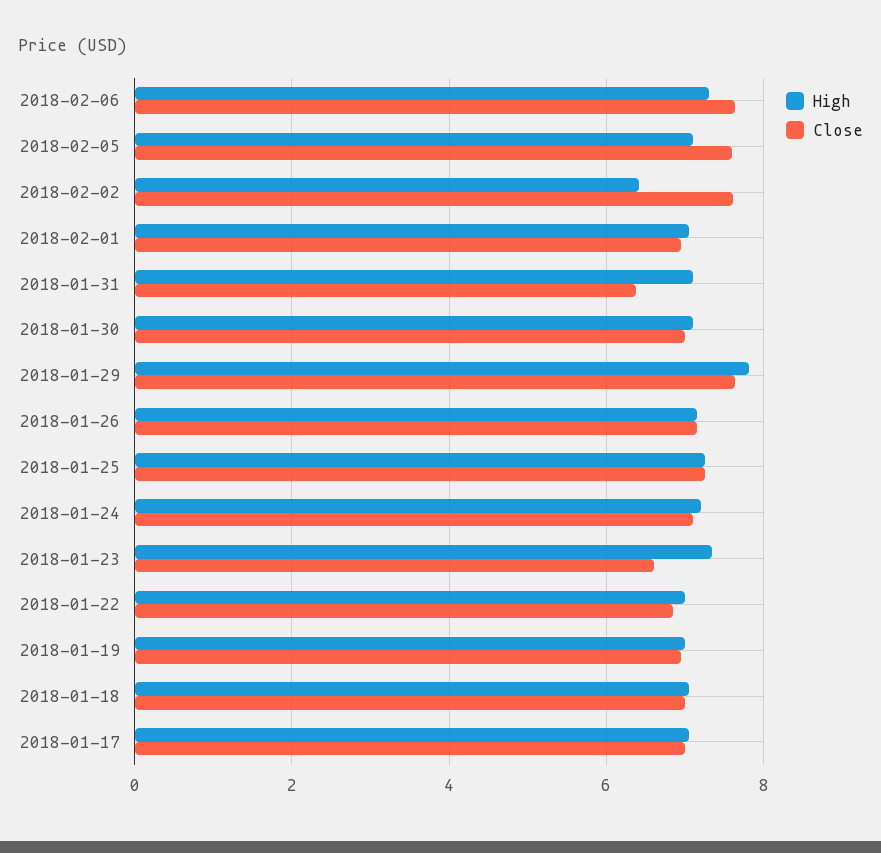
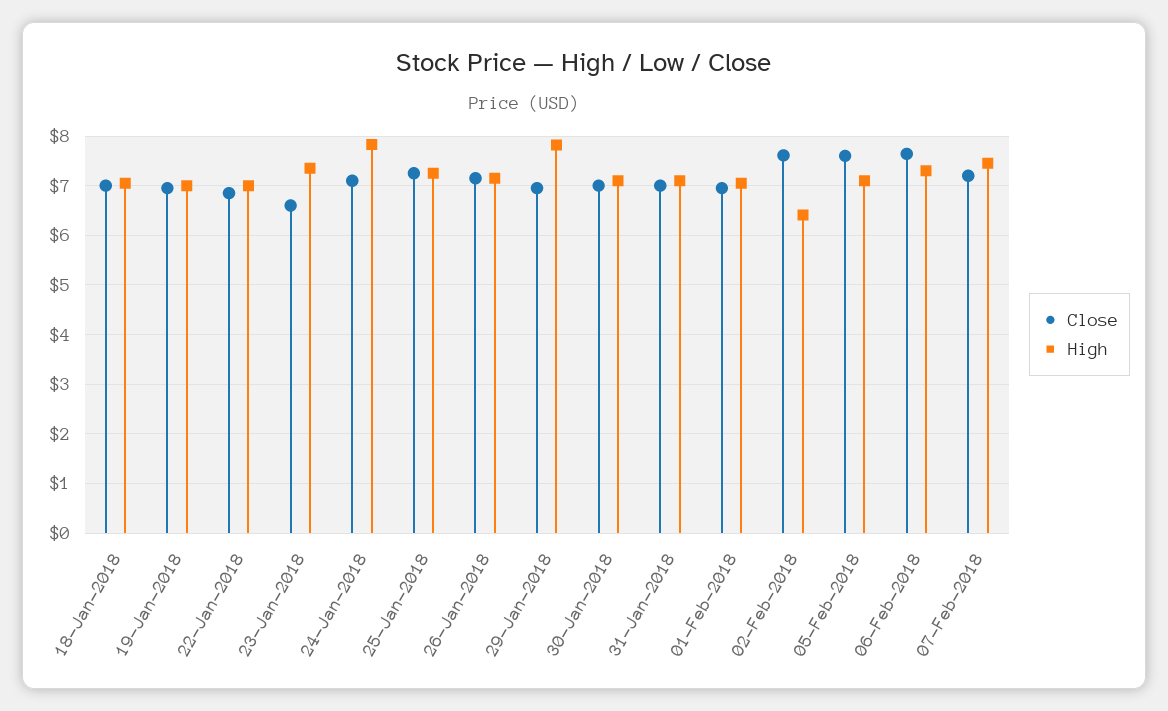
Close, 2018-01-31: 6.4 -> 7
Close, 2018-01-29: 7.6 -> 7
High, 2018-01-24: 7.2 -> 7.8
High, 2018-01-17: 7 -> none
Close, 2018-01-17: 7 -> none
Close, 07-Feb-2018: none -> 7.2
High, 07-Feb-2018: none -> 7.4

